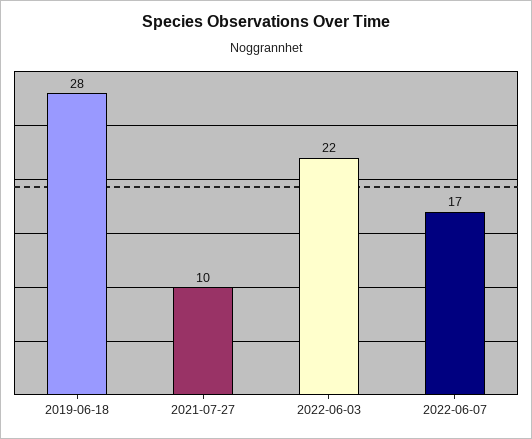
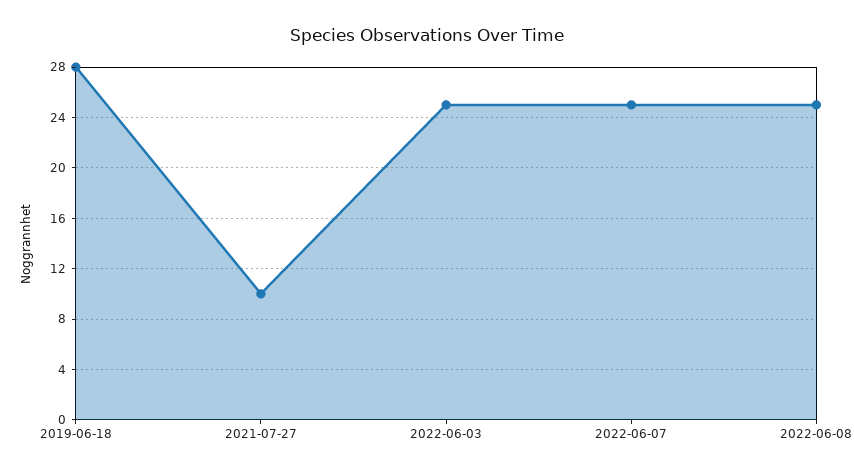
2022-06-03: 22 -> 25
2022-06-07: 17 -> 25
2022-06-08: none -> 25

